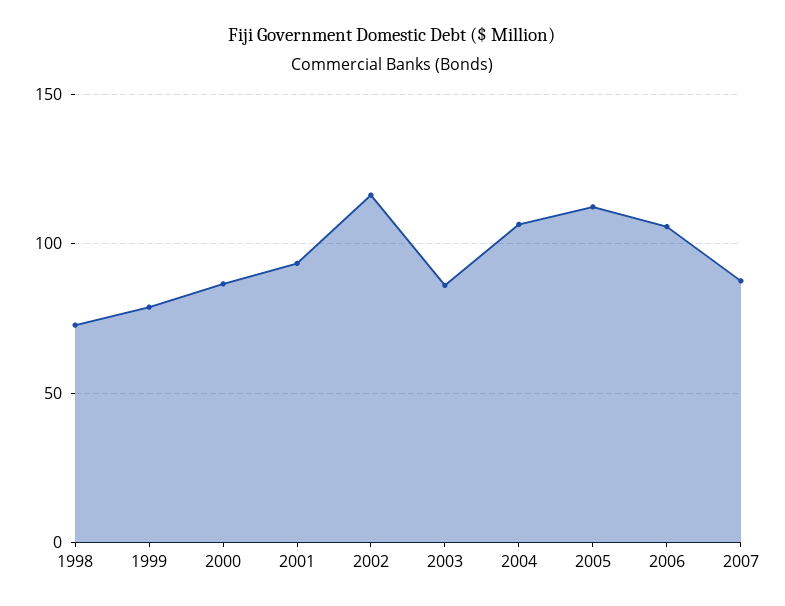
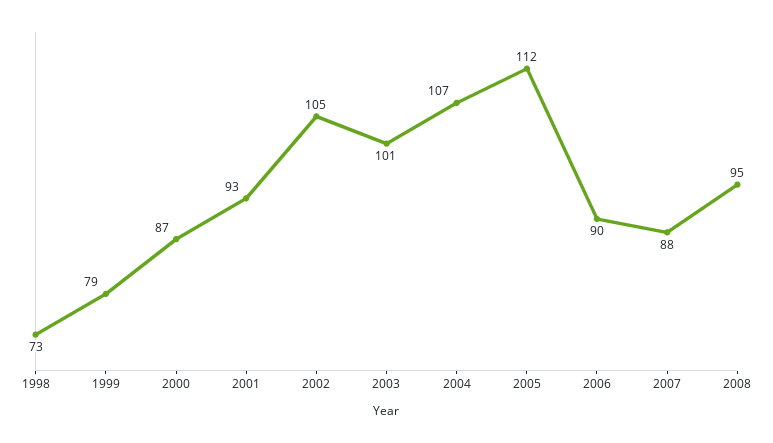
2002: 115 -> 105
2003: 85 -> 101
2006: 105 -> 90
2008: none -> 95

